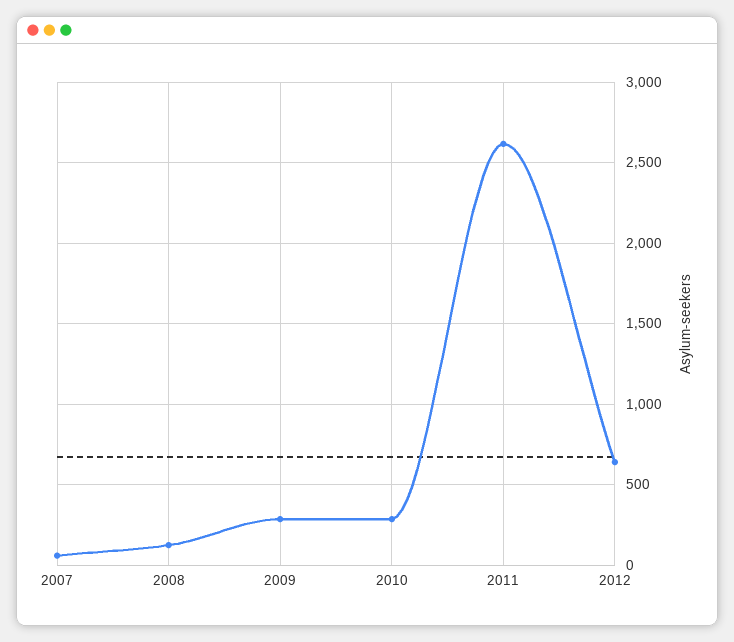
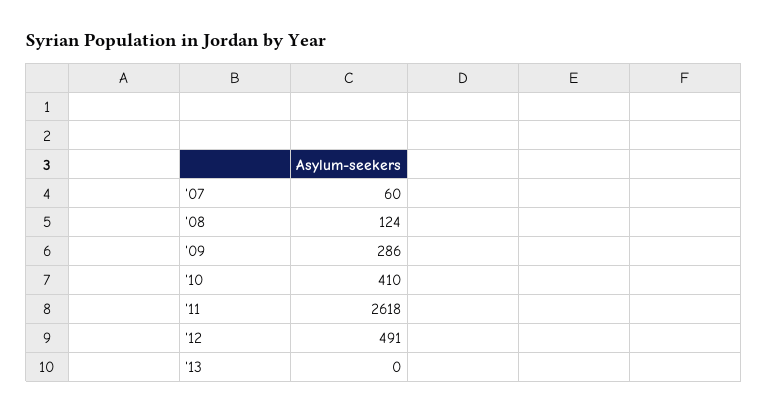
2010: 300 -> 410
2012: 650 -> 491
'13: none -> 0

